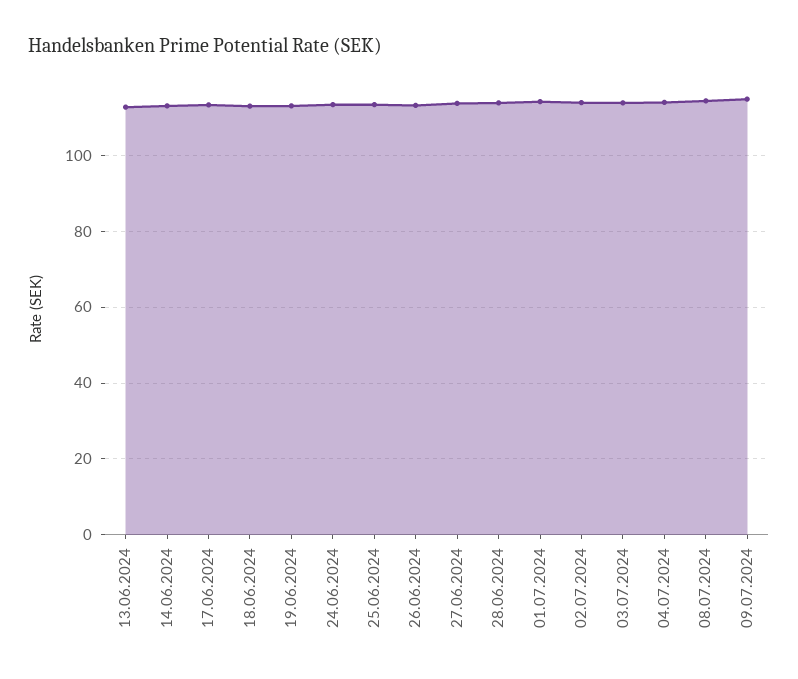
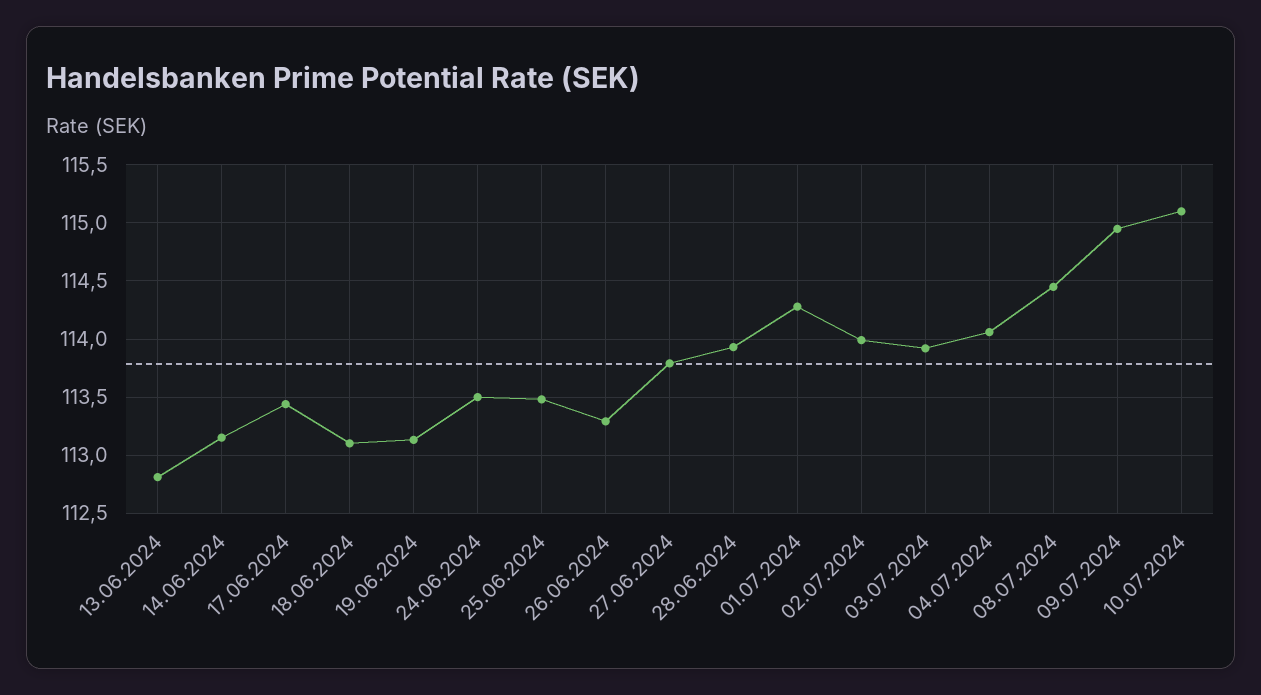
10.07.2024: none -> 115.1

